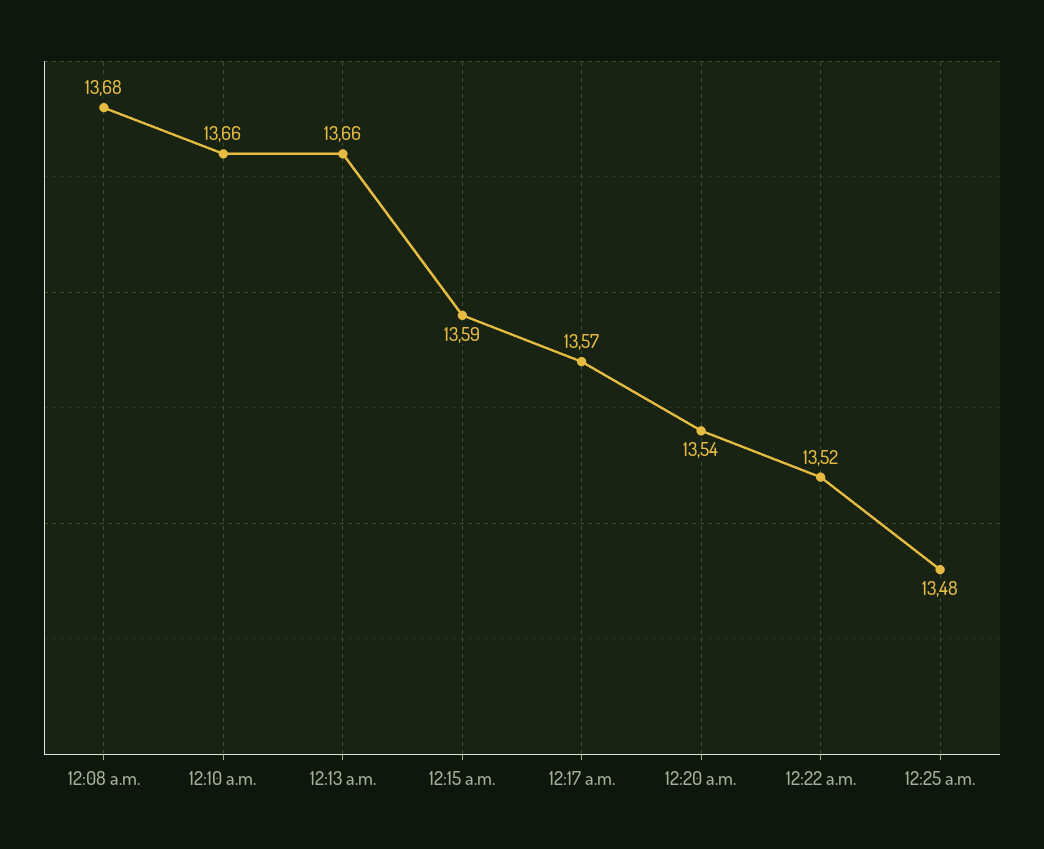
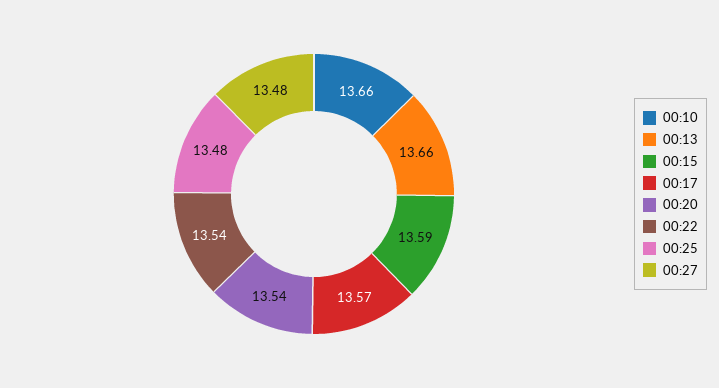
12:08 a.m.: 13.68 -> none
12:22 a.m.: 13.52 -> 13.54
00:27: none -> 13.48

